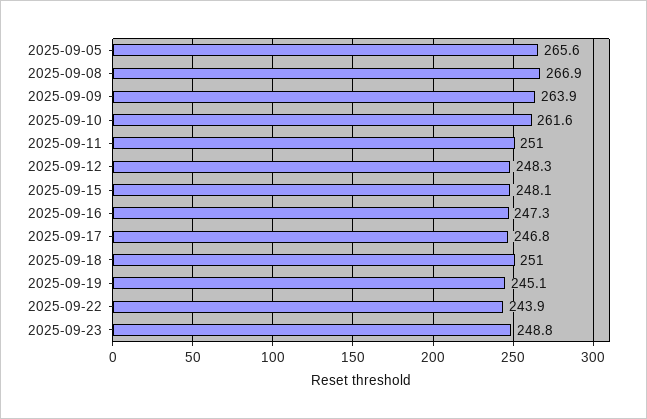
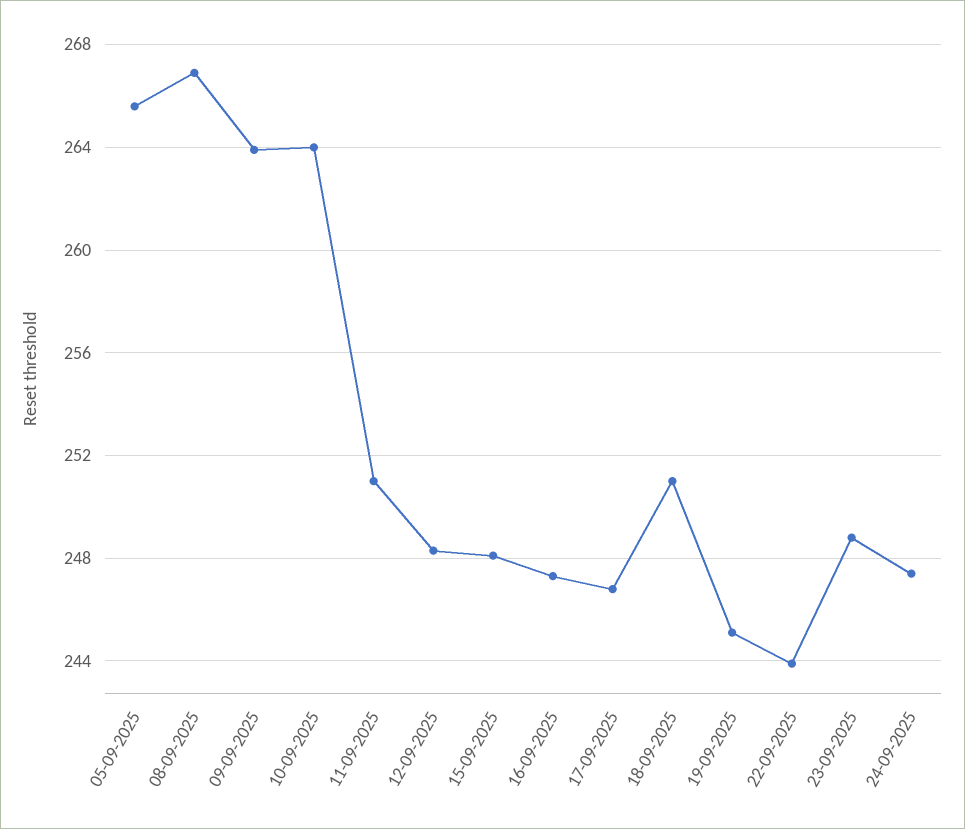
2025-09-10: 261.6 -> 264
24-09-2025: none -> 247.5

